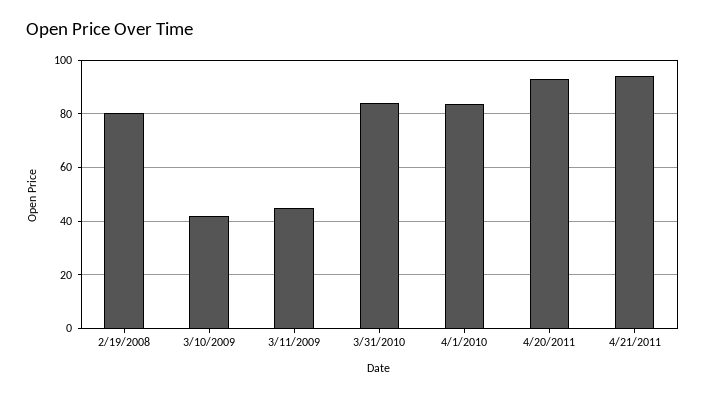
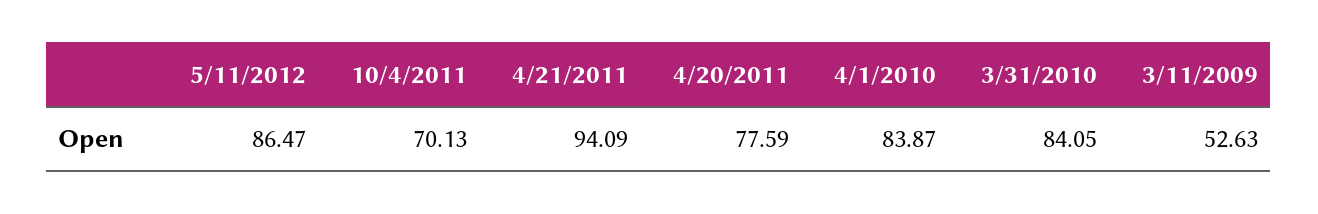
2/19/2008: 80 -> none
3/10/2009: 42.5 -> none
3/11/2009: 45 -> 52.63
4/20/2011: 92.5 -> 77.59
5/11/2012: none -> 86.47
10/4/2011: none -> 70.13

